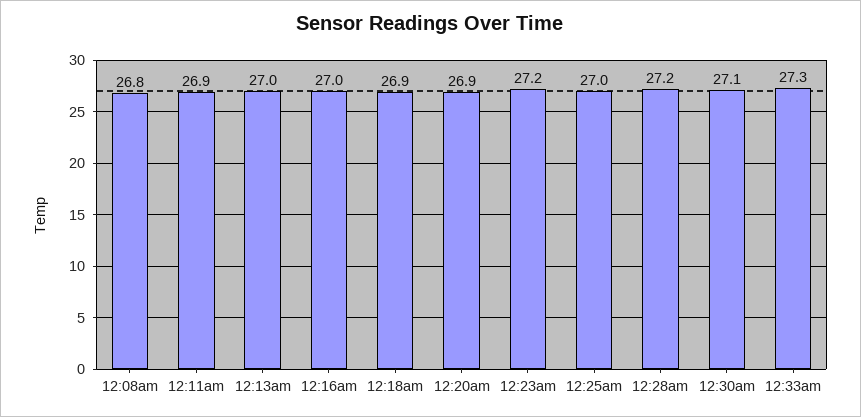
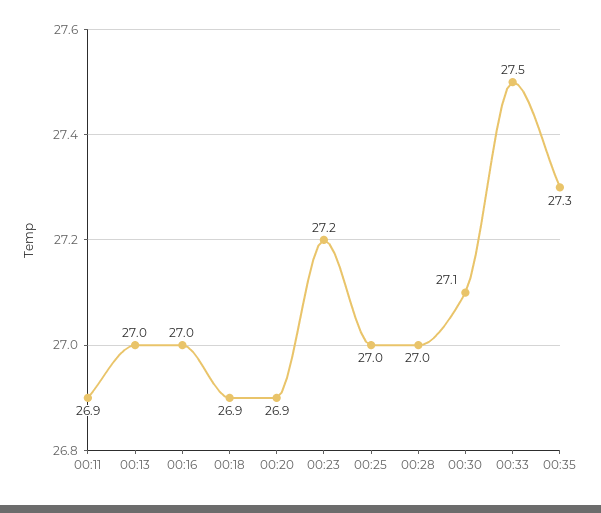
12:08am: 26.8 -> none
12:28am: 27.2 -> 27
12:33am: 27.3 -> 27.5
00:35: none -> 27.3

